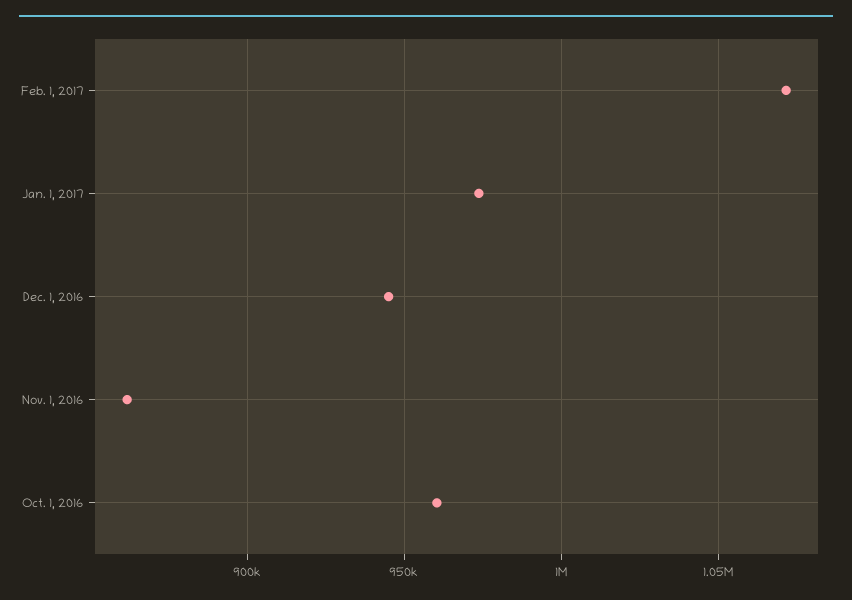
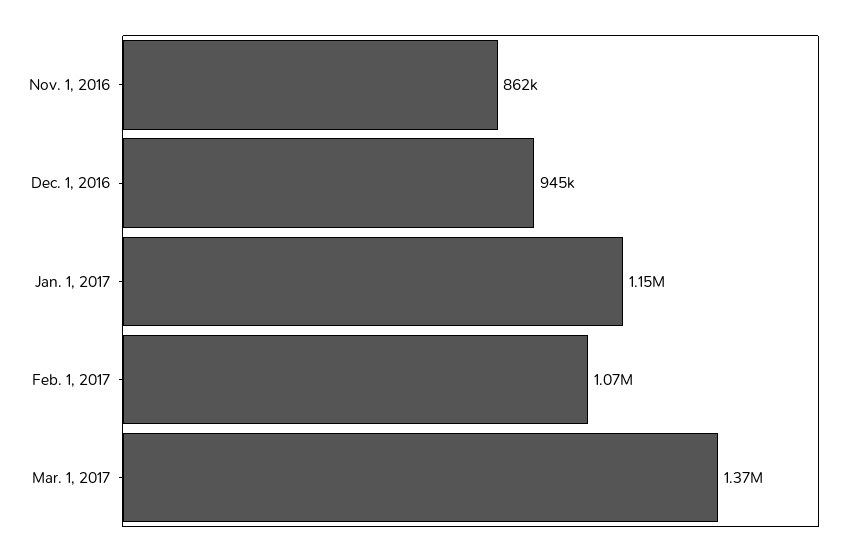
Jan. 1, 2017: 975000 -> 1150000
Oct. 1, 2016: 960000 -> none
Mar. 1, 2017: none -> 1370000

